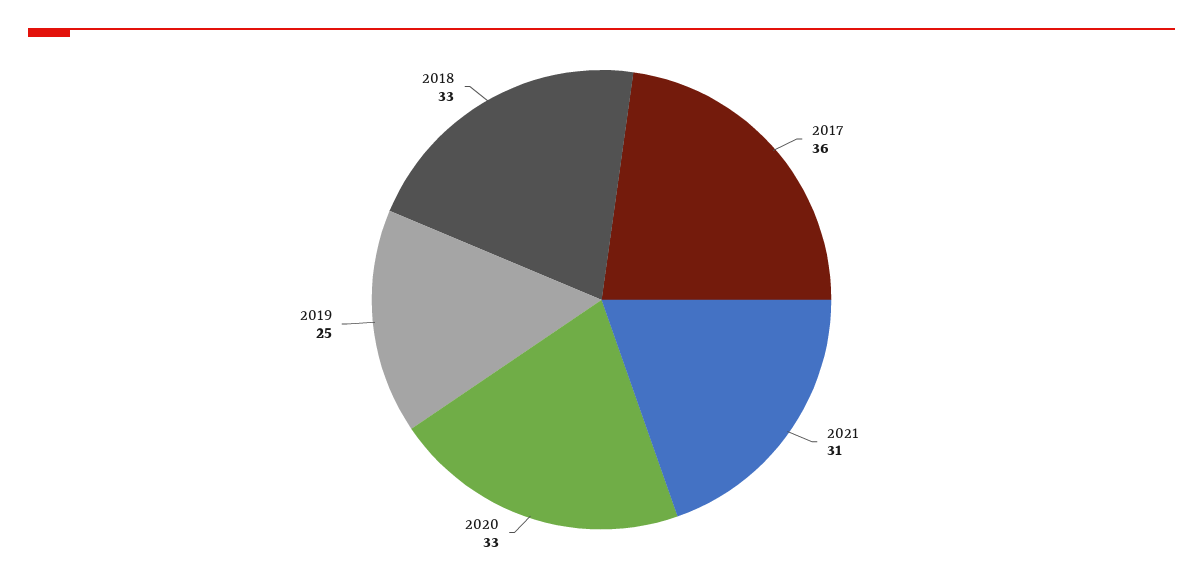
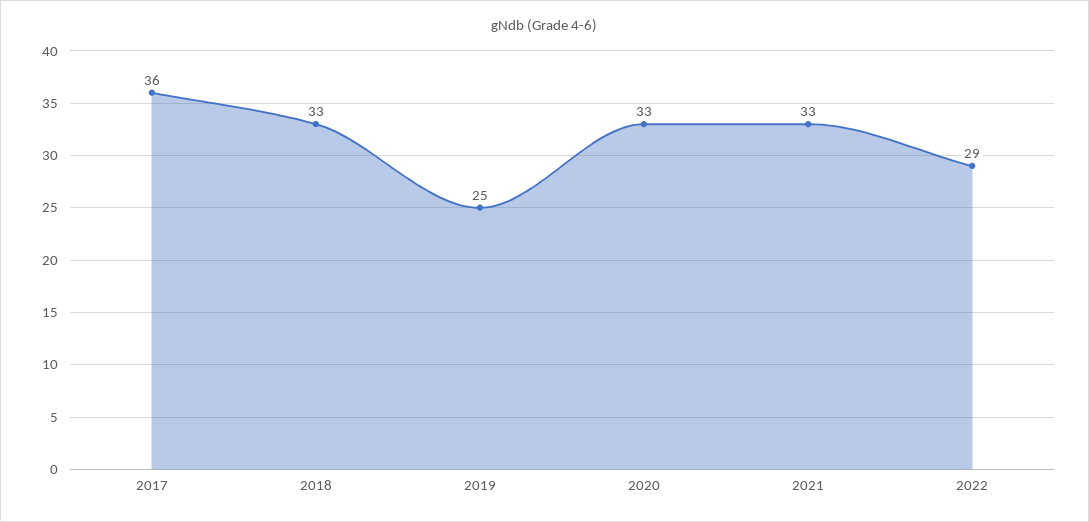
2021: 31 -> 33
2022: none -> 29

